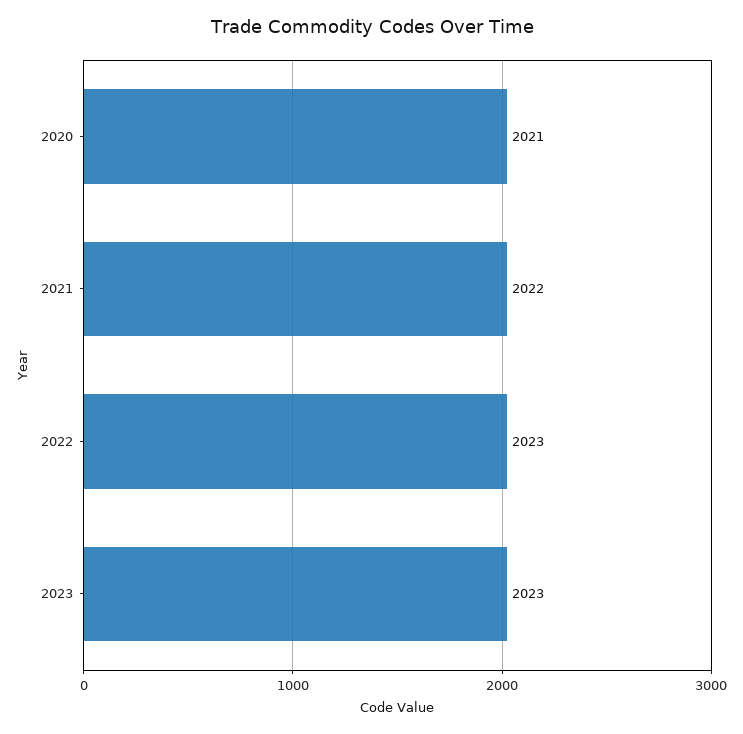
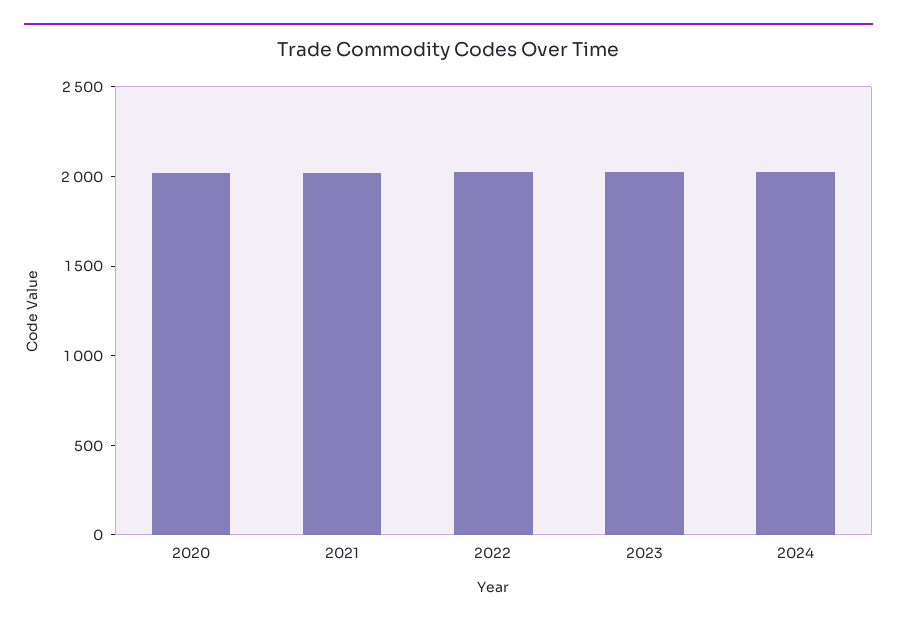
2024: none -> 2000

